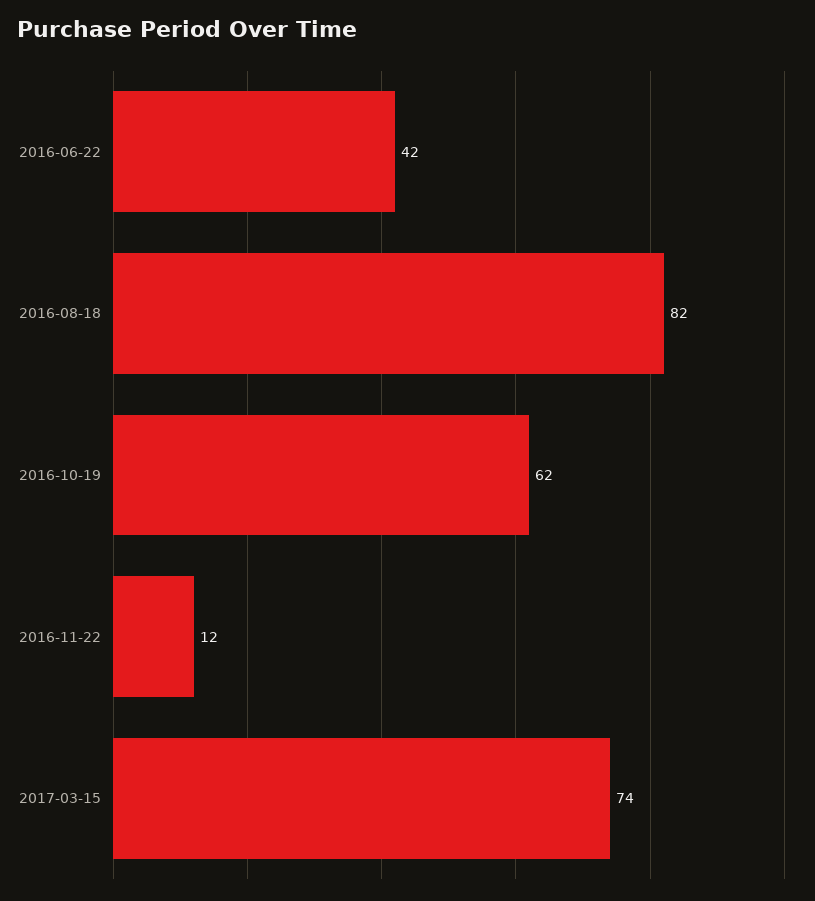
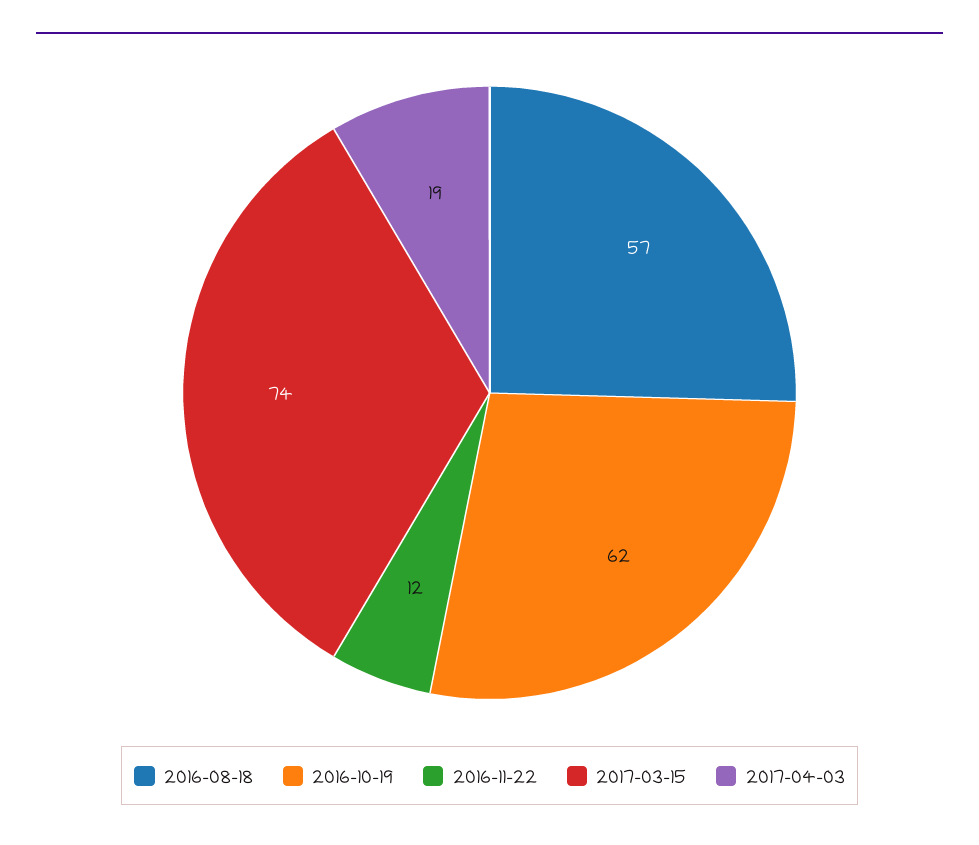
2016-06-22: 42 -> none
2016-08-18: 82 -> 57
2017-04-03: none -> 19

